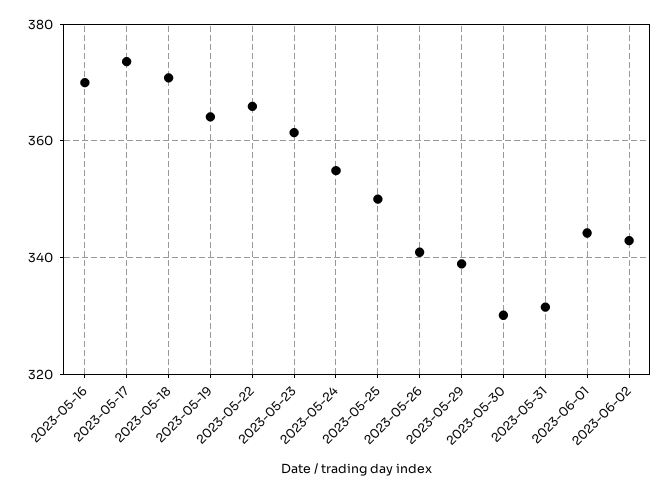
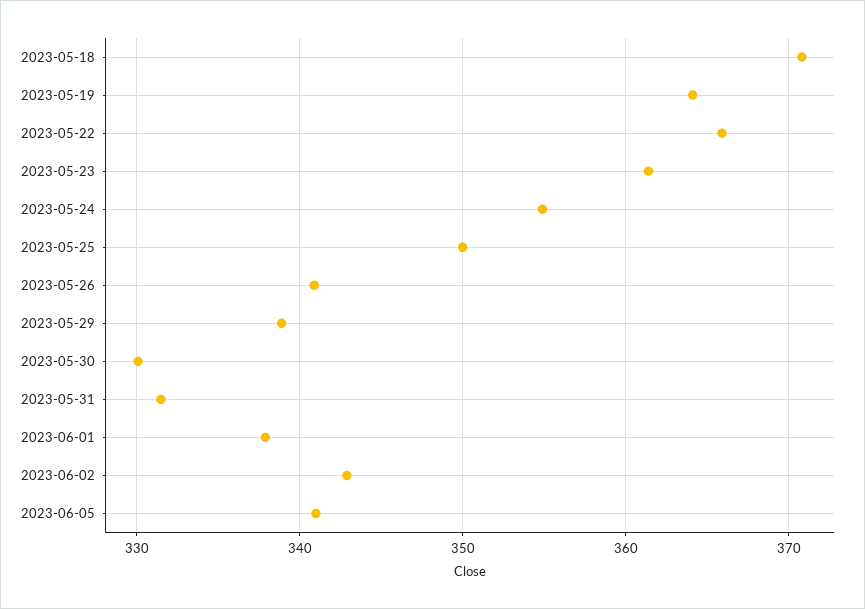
2023-05-16: 370 -> none
2023-05-17: 374 -> none
2023-06-01: 344 -> 338
2023-06-05: none -> 341

